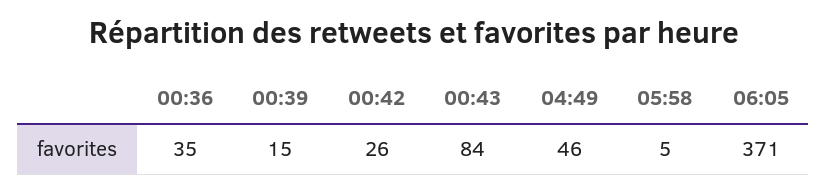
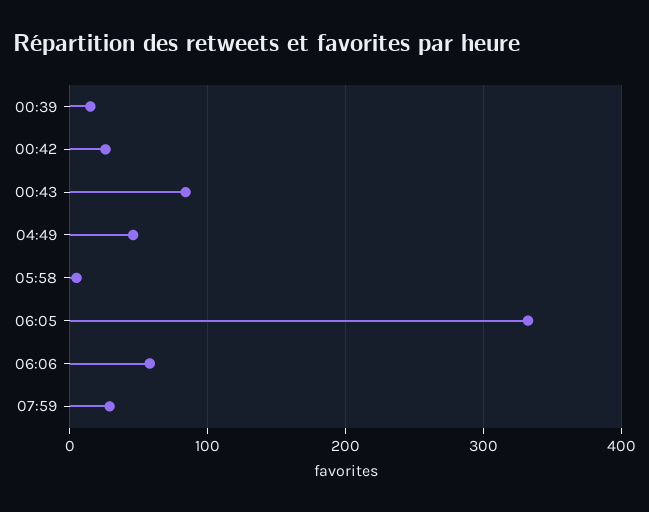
00:36: 35 -> none
06:05: 371 -> 330
06:06: none -> 60
07:59: none -> 30

